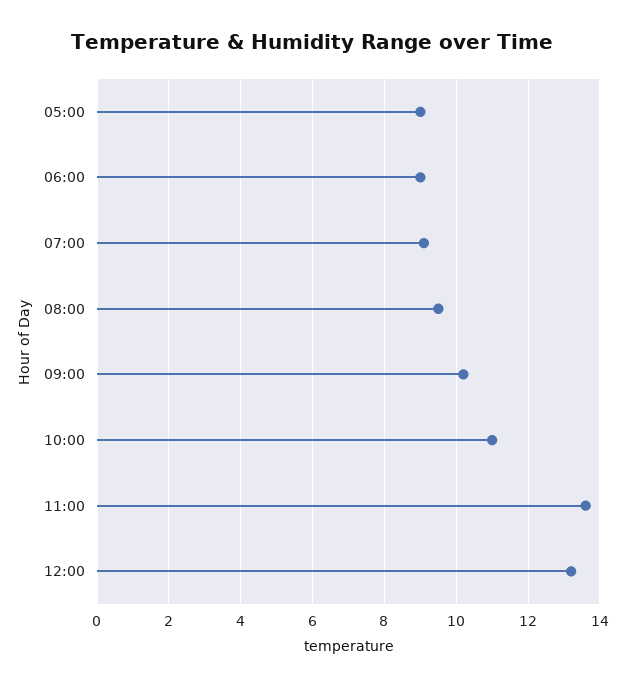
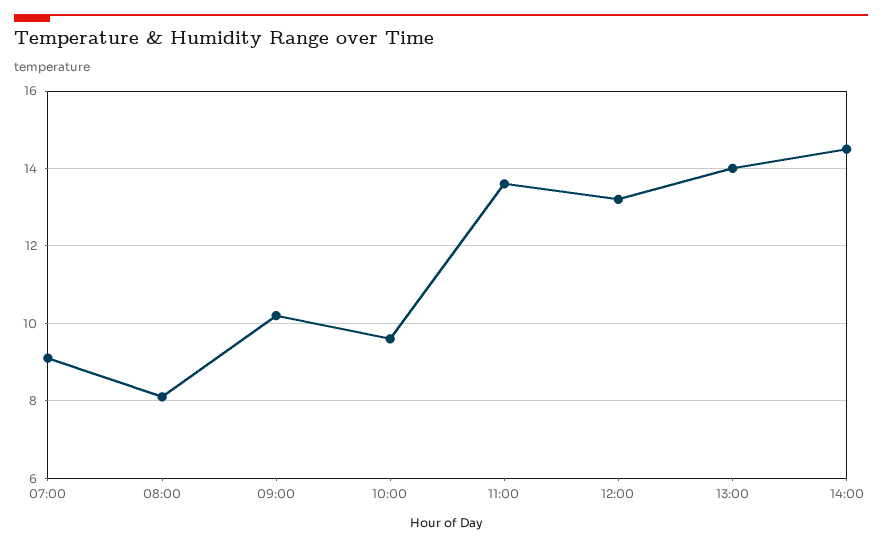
05:00: 9 -> none
06:00: 9 -> none
08:00: 9.5 -> 8
10:00: 11 -> 9.5
13:00: none -> 14
14:00: none -> 14.5

